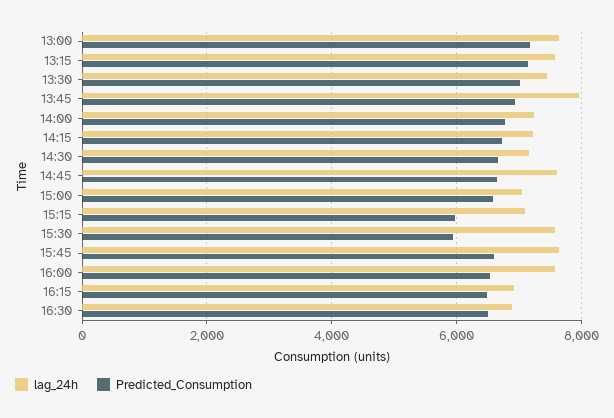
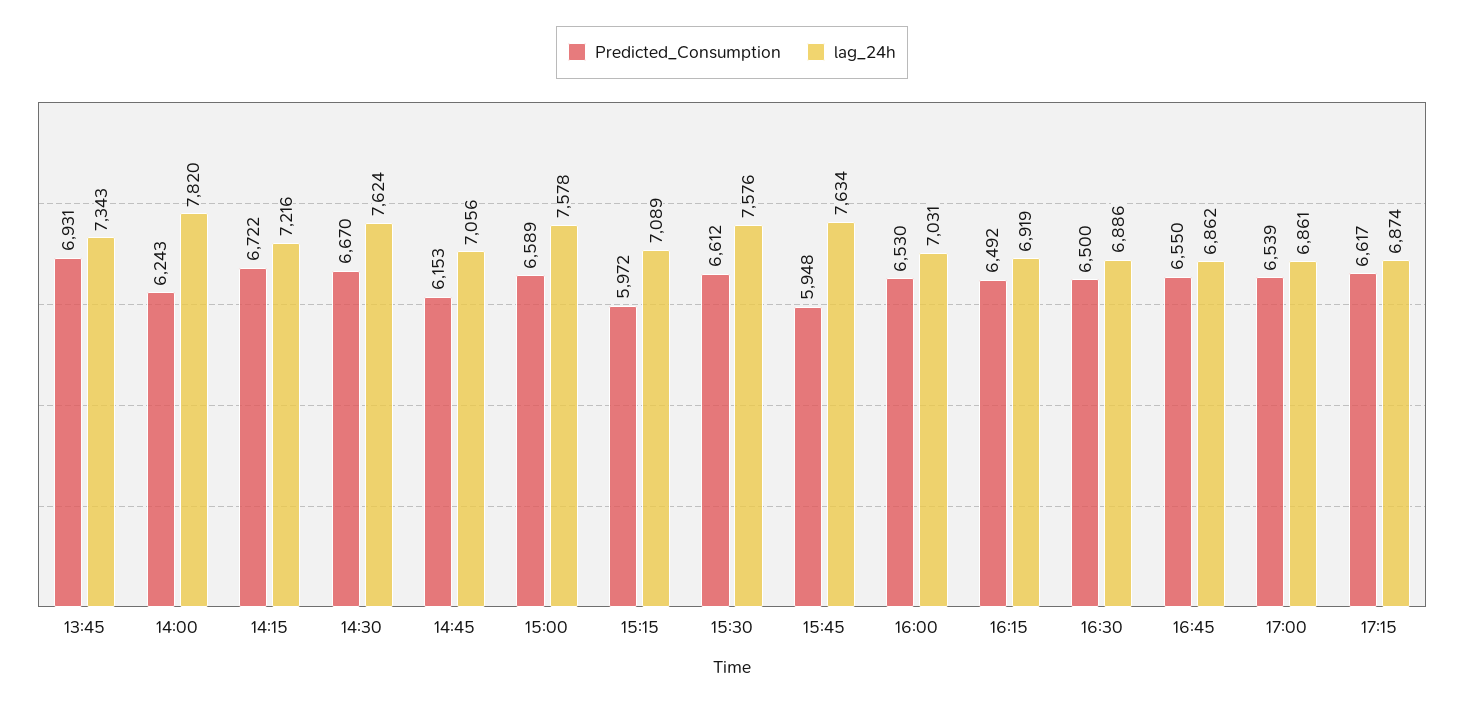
lag_24h, 13:00: 7600 -> none
Predicted_Consumption, 13:00: 7200 -> none
lag_24h, 13:15: 7600 -> none
Predicted_Consumption, 13:15: 7200 -> none
lag_24h, 13:30: 7400 -> none
Predicted_Consumption, 13:30: 7000 -> none
lag_24h, 13:45: 8000 -> 7343
lag_24h, 14:00: 7200 -> 7820
Predicted_Consumption, 14:00: 6800 -> 6243
lag_24h, 14:30: 7200 -> 7624
lag_24h, 14:45: 7600 -> 7056
Predicted_Consumption, 14:45: 6600 -> 6153
lag_24h, 15:00: 7000 -> 7578
Predicted_Consumption, 15:30: 6000 -> 6612
Predicted_Consumption, 15:45: 6600 -> 5948
lag_24h, 16:00: 7600 -> 7031
Predicted_Consumption, 16:45: none -> 6550
lag_24h, 16:45: none -> 6862
Predicted_Consumption, 17:00: none -> 6539
lag_24h, 17:00: none -> 6861
Predicted_Consumption, 17:15: none -> 6617
lag_24h, 17:15: none -> 6874

